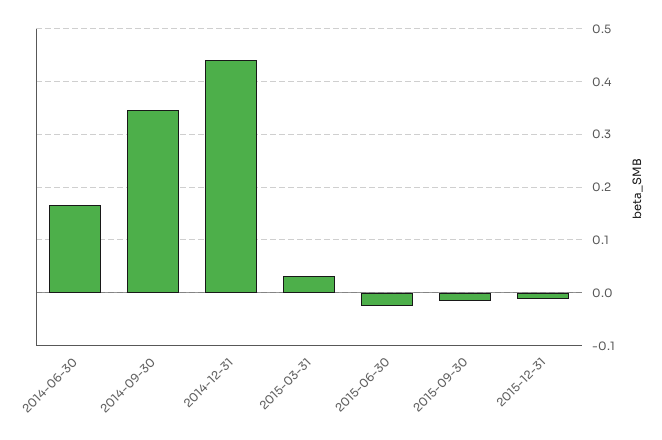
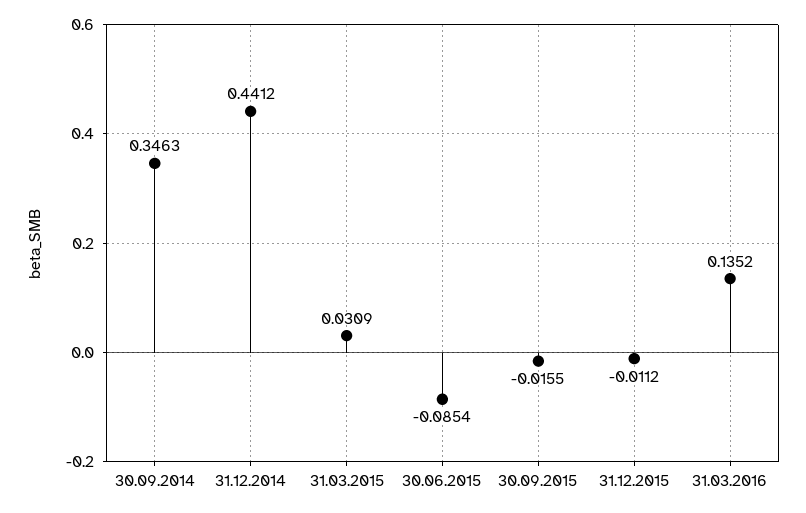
2014-06-30: 0.16 -> none
2015-06-30: -0.02 -> -0.0854
31.03.2016: none -> 0.1352

